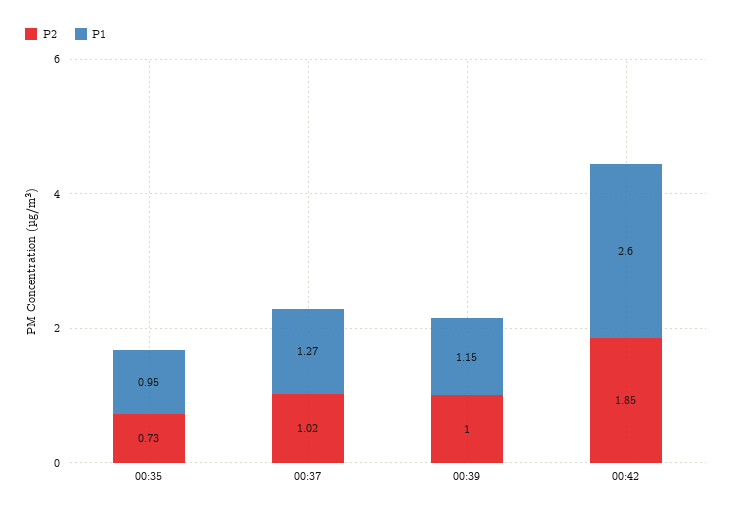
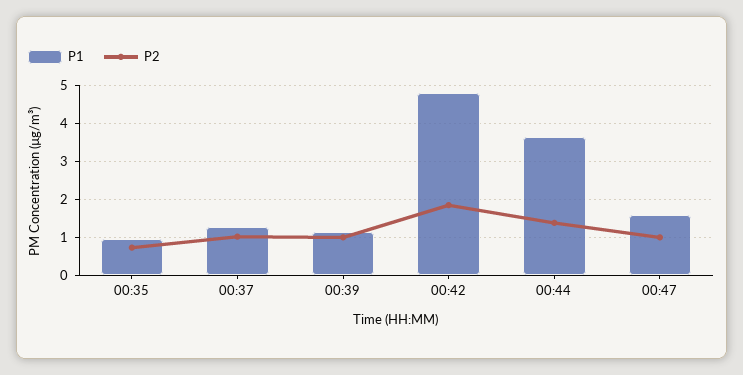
P1, 00:42: 2.6 -> 4.8
P1, 00:44: none -> 3.6
P2, 00:44: none -> 1.4
P1, 00:47: none -> 1.6
P2, 00:47: none -> 1

